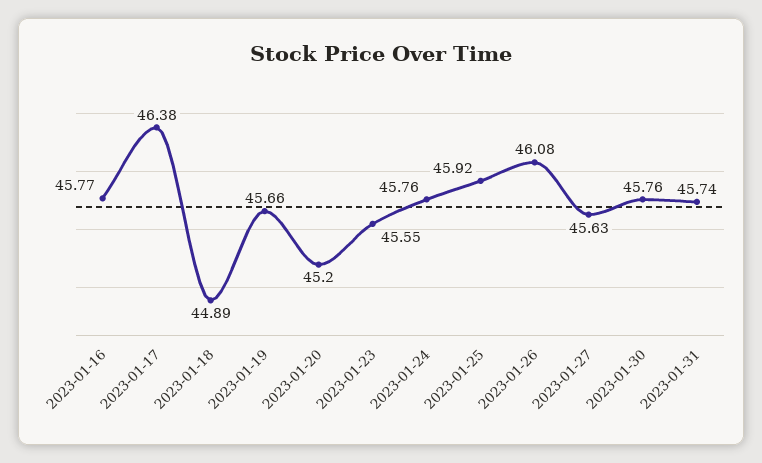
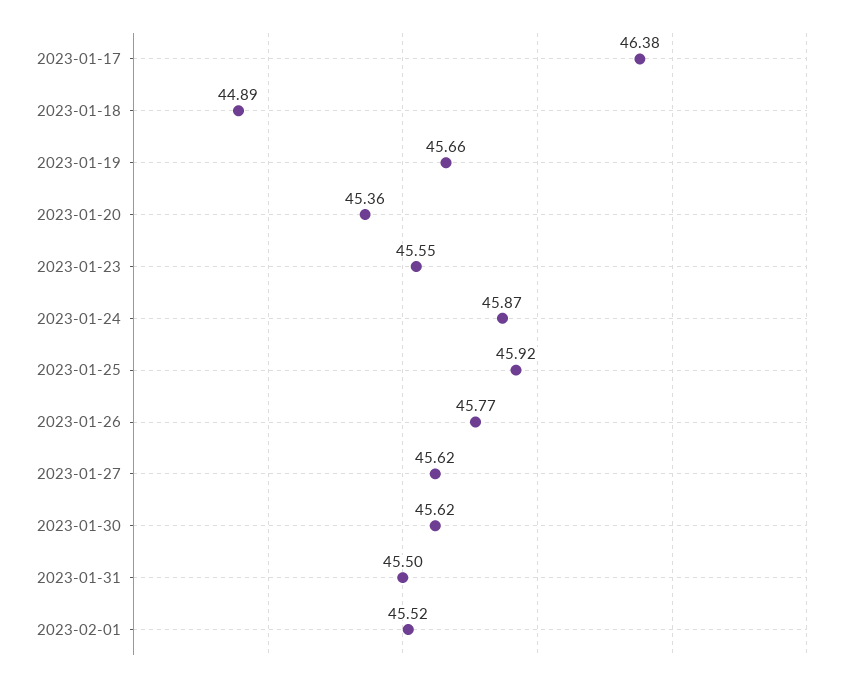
2023-01-16: 45.77 -> none
2023-01-20: 45.2 -> 45.36
2023-01-24: 45.76 -> 45.87
2023-01-26: 46.08 -> 45.77
2023-01-27: 45.63 -> 45.62
2023-01-30: 45.76 -> 45.62
2023-01-31: 45.74 -> 45.5
2023-02-01: none -> 45.52

